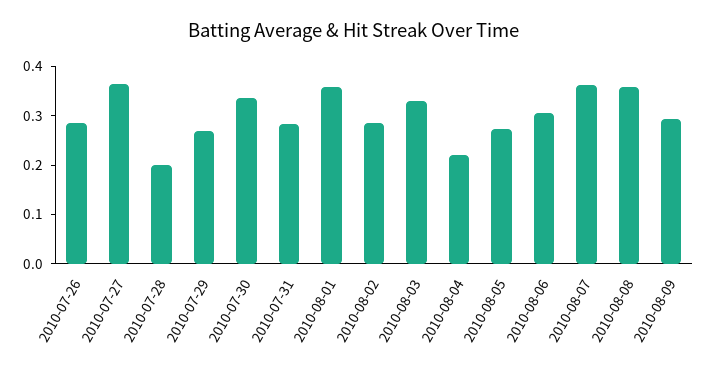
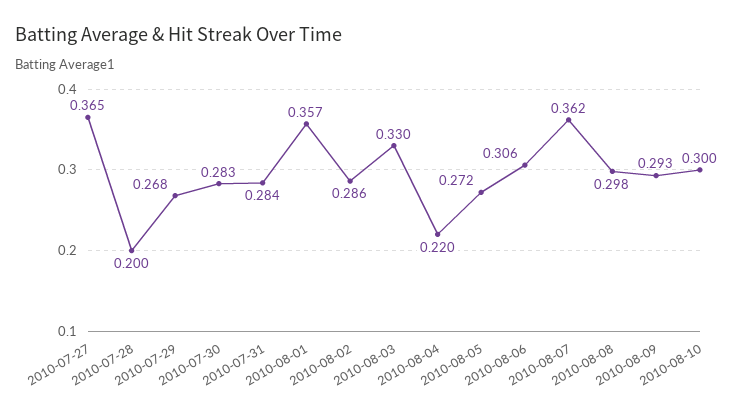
2010-07-26: 0.28 -> none
2010-07-30: 0.34 -> 0.283
2010-08-08: 0.36 -> 0.298
2010-08-10: none -> 0.3

